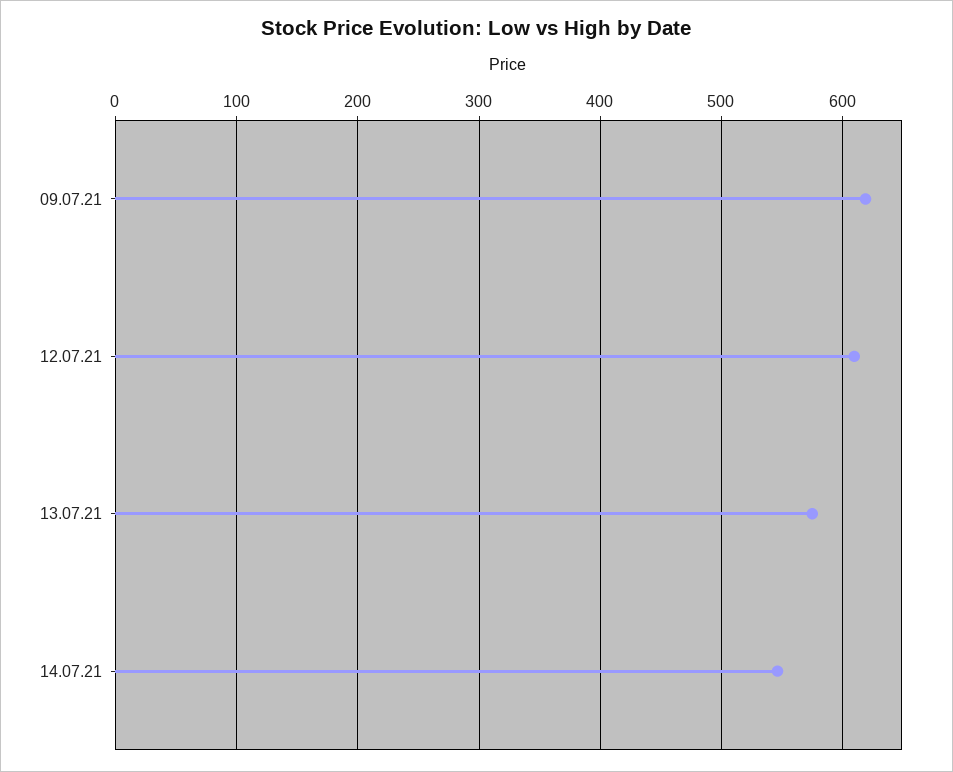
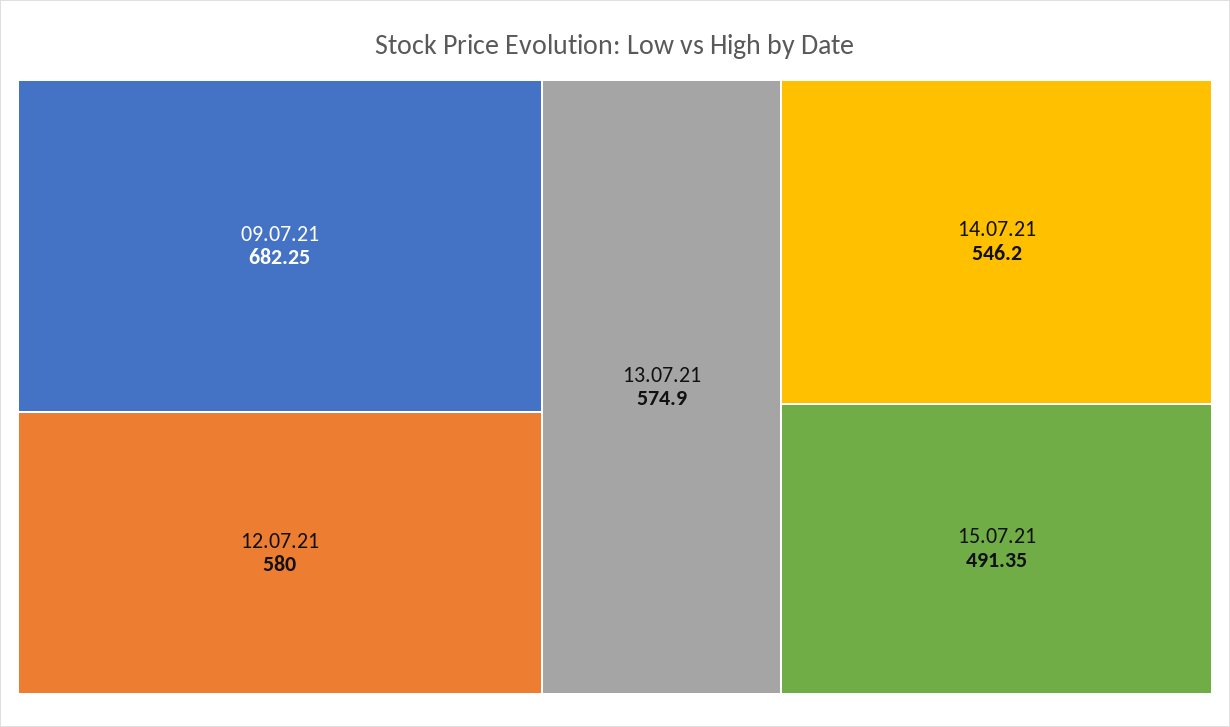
09.07.21: 620 -> 682.25
12.07.21: 610 -> 580
15.07.21: none -> 491.35

